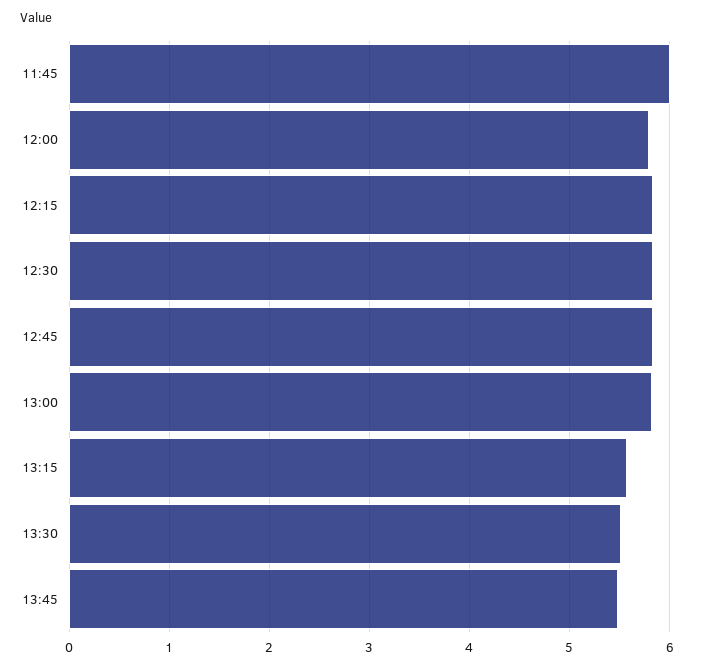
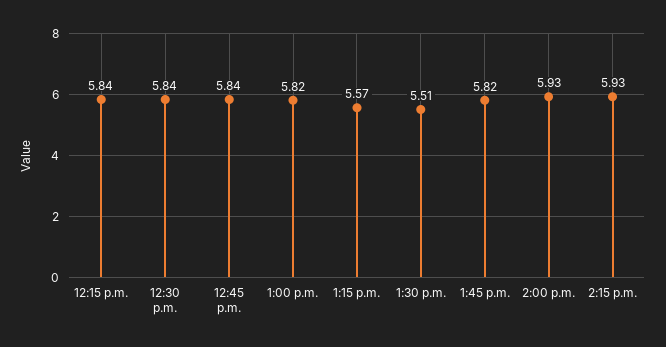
11:45: 6 -> none
12:00: 5.8 -> none
13:45: 5.5 -> 5.82
2:00 p.m.: none -> 5.93
2:15 p.m.: none -> 5.93

